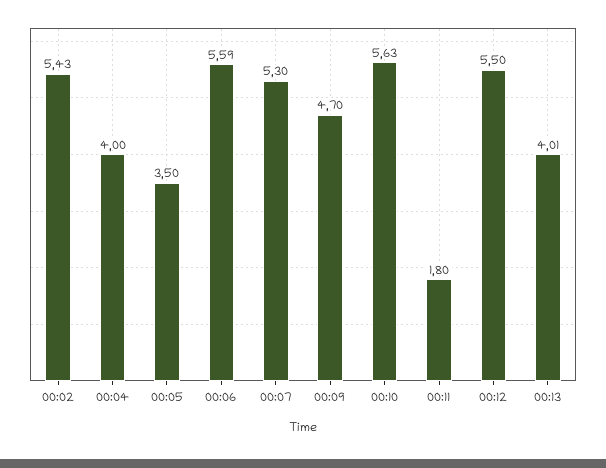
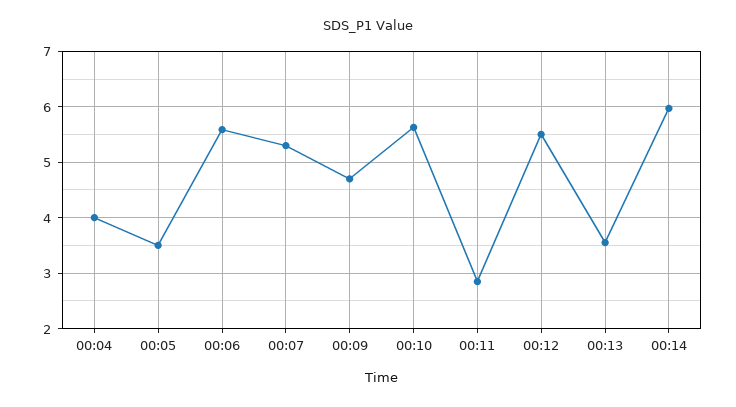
00:02: 5.43 -> none
00:11: 1.8 -> 2.8
00:13: 4.01 -> 3.6
00:14: none -> 6

